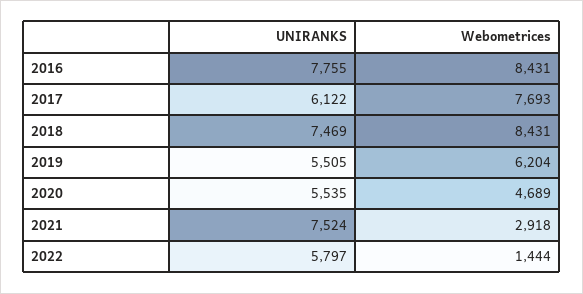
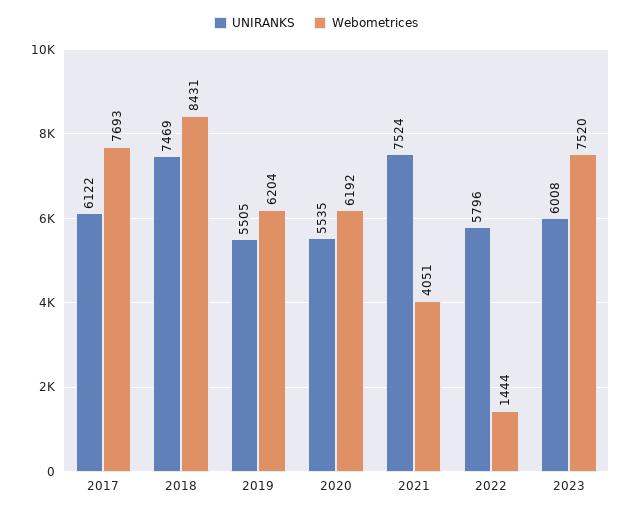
UNIRANKS, 2016: 7755 -> none
Webometrices, 2016: 8431 -> none
Webometrices, 2020: 4689 -> 6192
Webometrices, 2021: 2918 -> 4051
UNIRANKS, 2022: 5797 -> 5796
UNIRANKS, 2023: none -> 6008
Webometrices, 2023: none -> 7520

